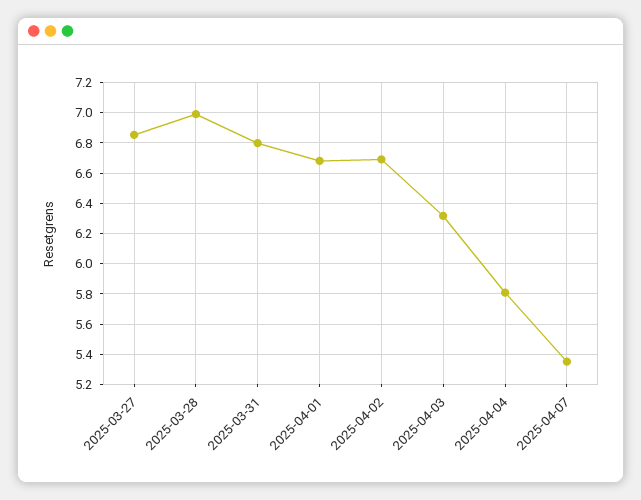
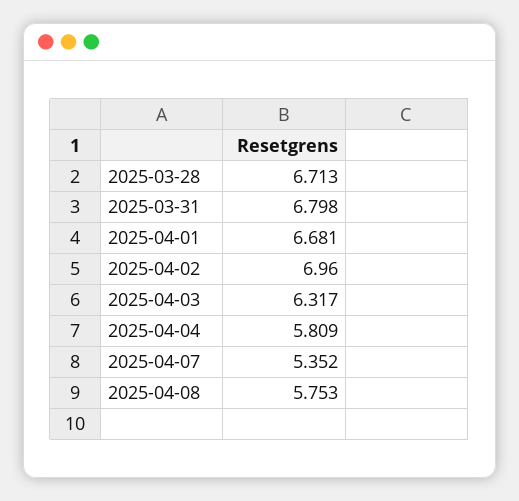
2025-03-27: 6.85 -> none
2025-03-28: 7 -> 6.713
2025-04-02: 6.7 -> 6.96
2025-04-08: none -> 5.753

